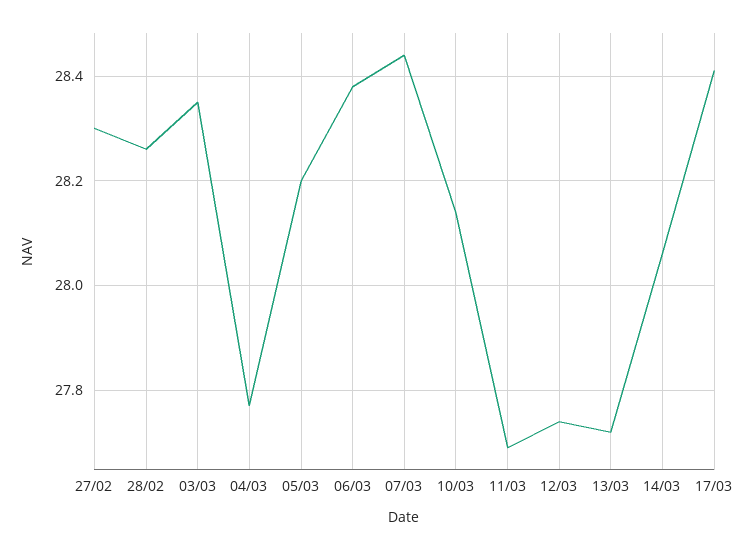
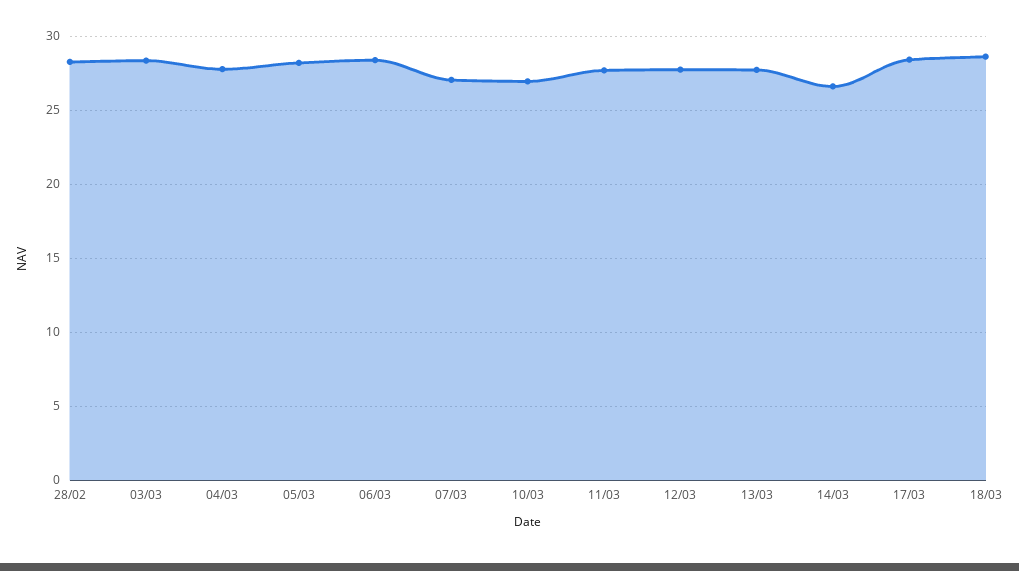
27/02: 28.3 -> none
07/03: 28.45 -> 27
10/03: 28.15 -> 27
14/03: 28.05 -> 26.5
18/03: none -> 28.5

